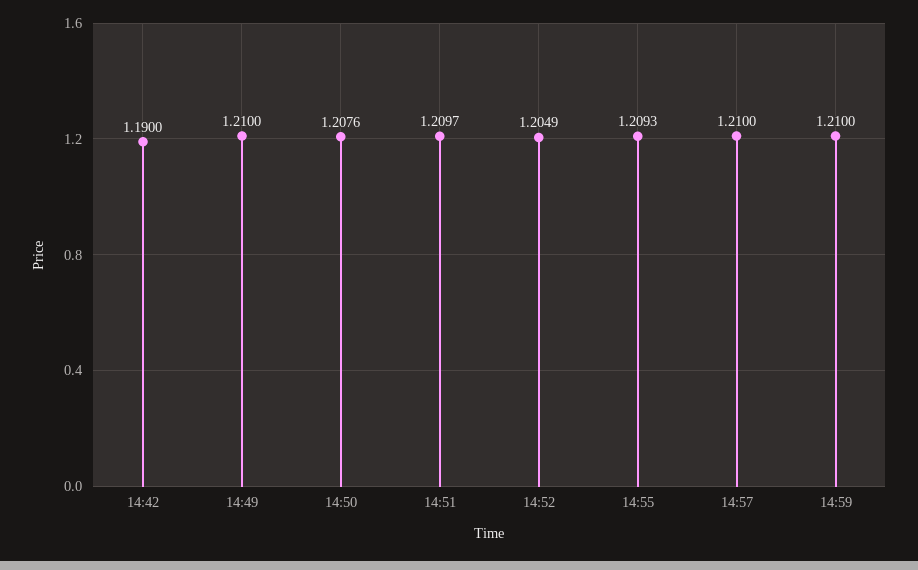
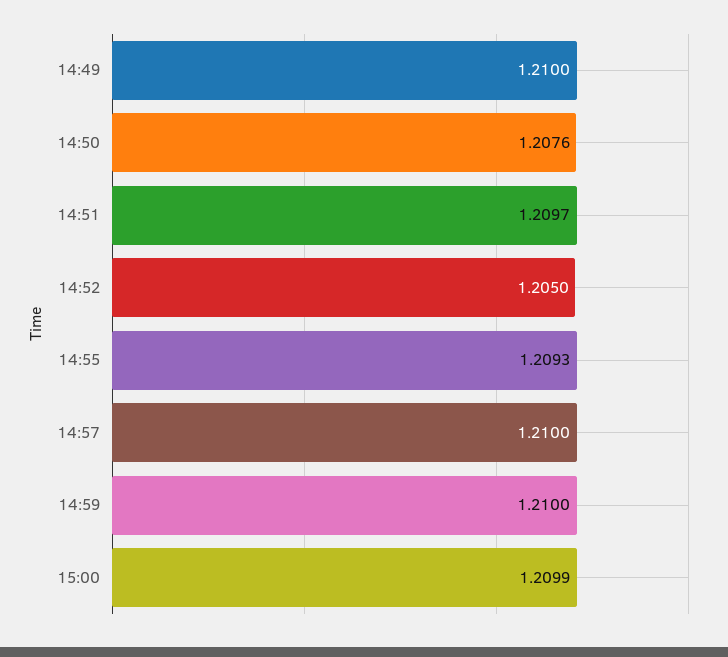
14:42: 1.19 -> none
14:52: 1.2049 -> 1.205
15:00: none -> 1.2099

